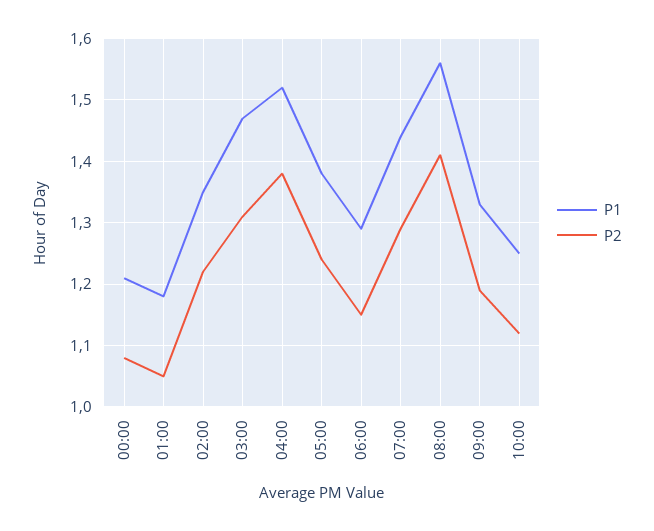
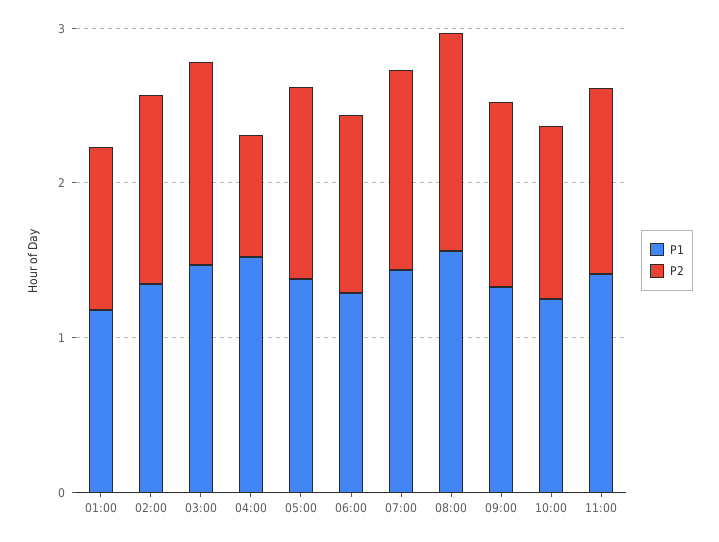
P1, 00:00: 1.21 -> none
P2, 00:00: 1.08 -> none
P2, 04:00: 1.38 -> 0.8
P1, 11:00: none -> 1.4
P2, 11:00: none -> 1.2

